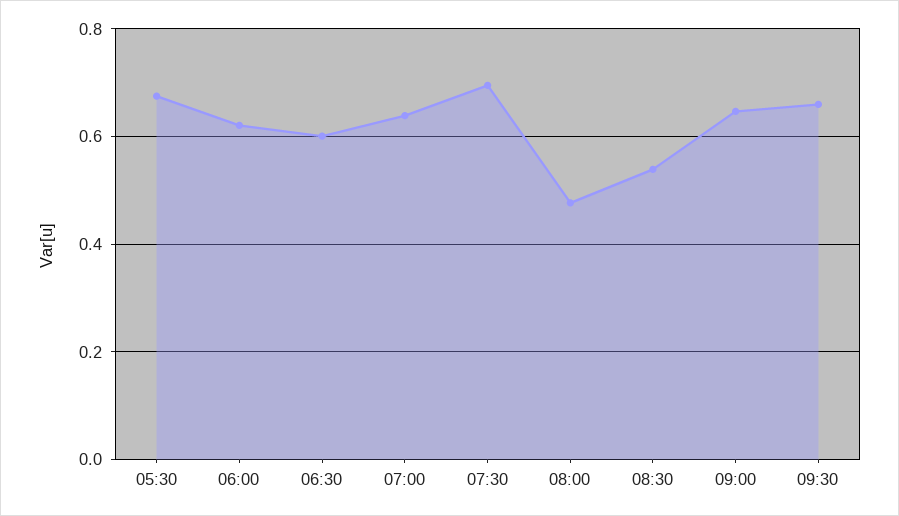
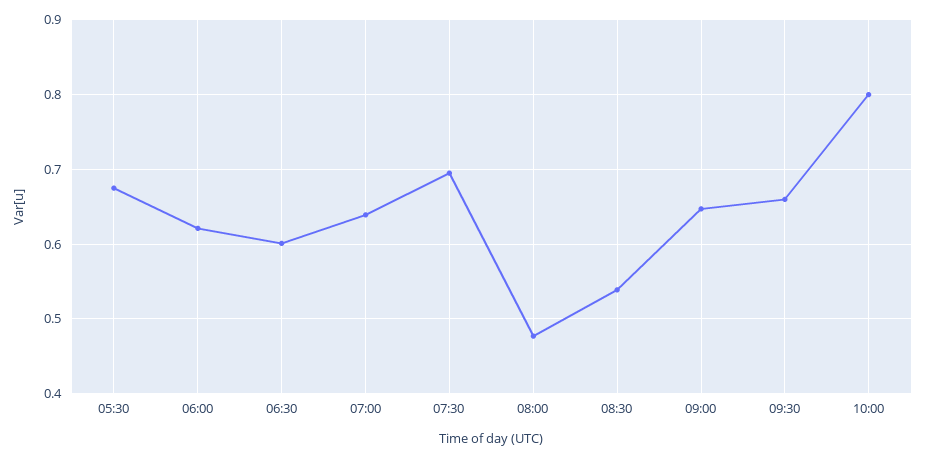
10:00: none -> 0.8

